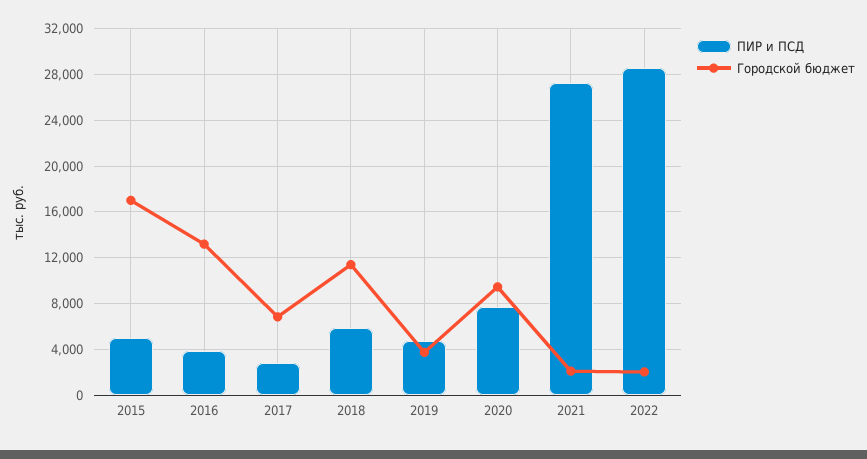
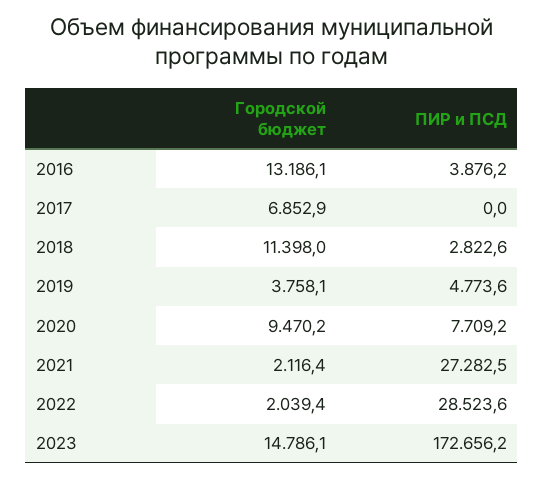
ПИР и ПСД, 2015: 5000 -> none
Городской бюджет, 2015: 17000 -> none
ПИР и ПСД, 2017: 3000 -> 0
ПИР и ПСД, 2018: 6000 -> 2822.6
Городской бюджет, 2023: none -> 14786.1
ПИР и ПСД, 2023: none -> 172656.2

